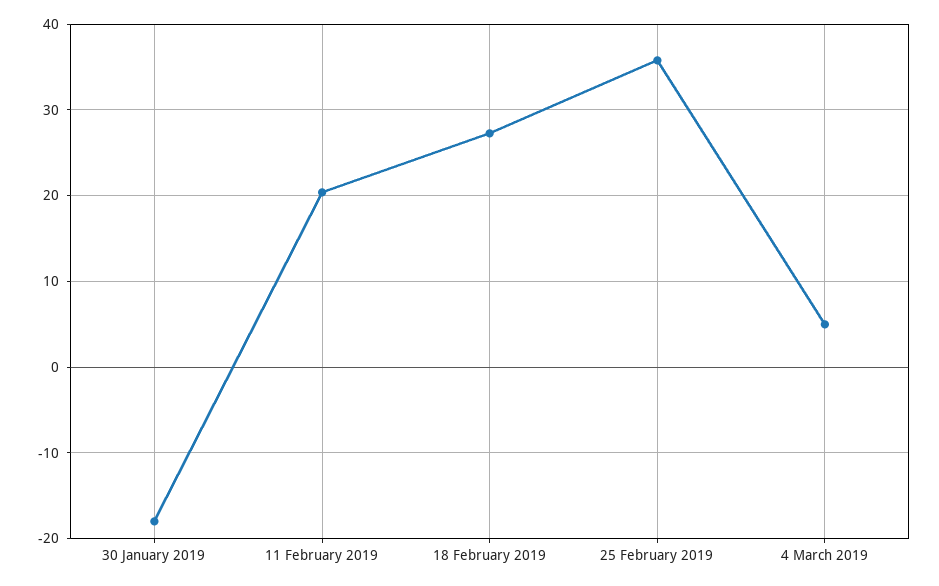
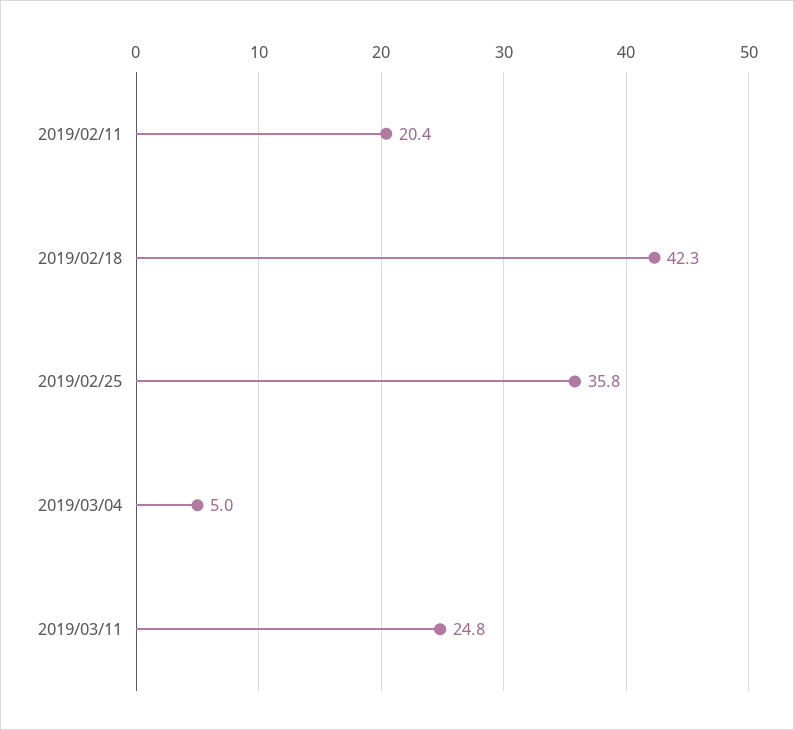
30 January 2019: -18 -> none
18 February 2019: 27 -> 42.3
2019/03/11: none -> 24.8

